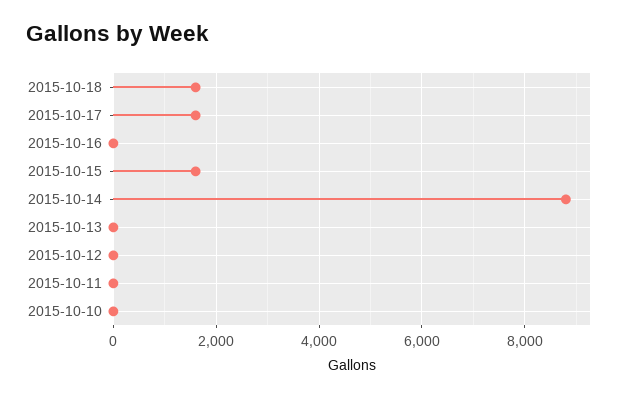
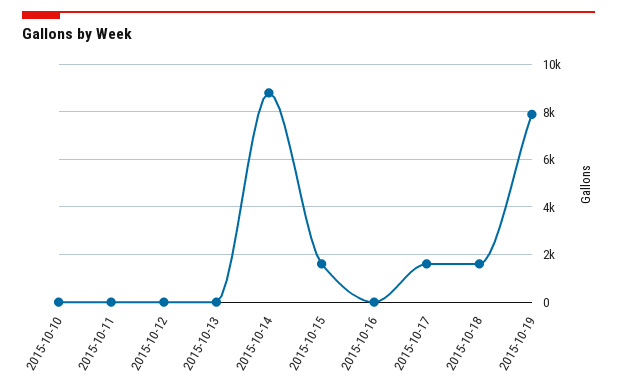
2015-10-19: none -> 8000

